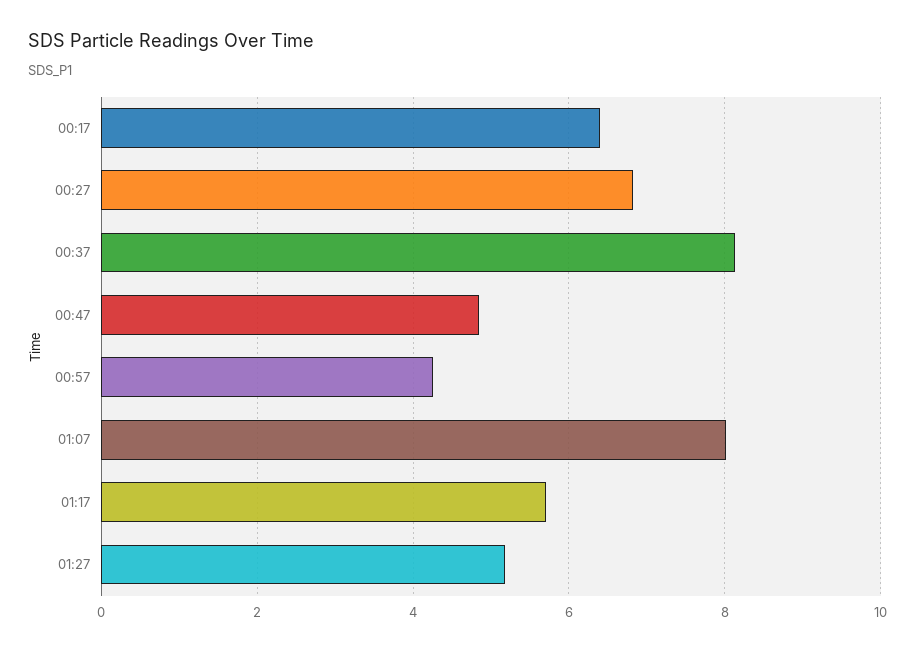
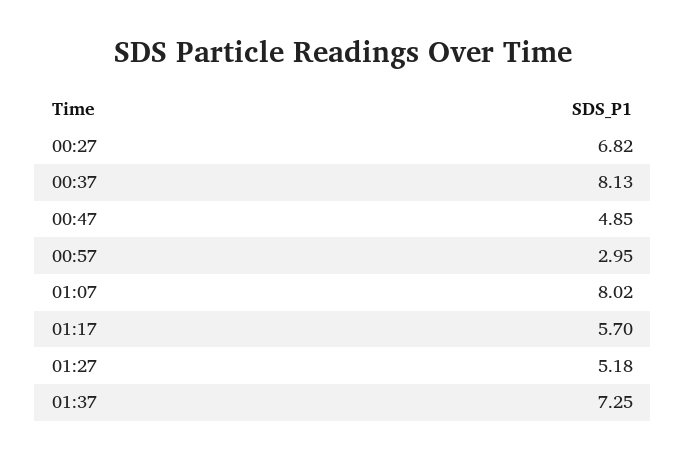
00:17: 6.4 -> none
00:57: 4.2 -> 2.95
01:37: none -> 7.25

